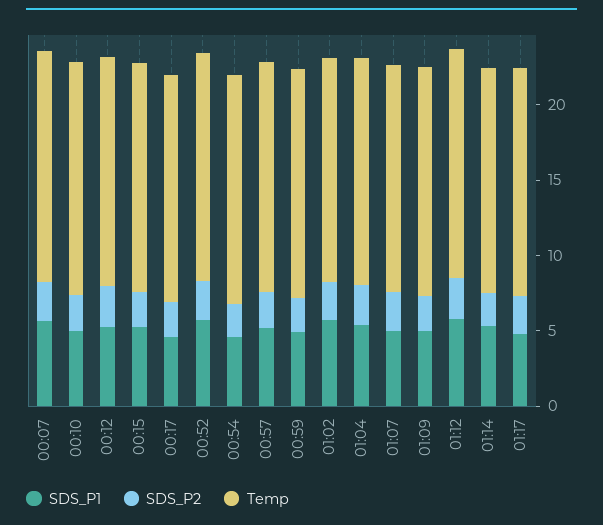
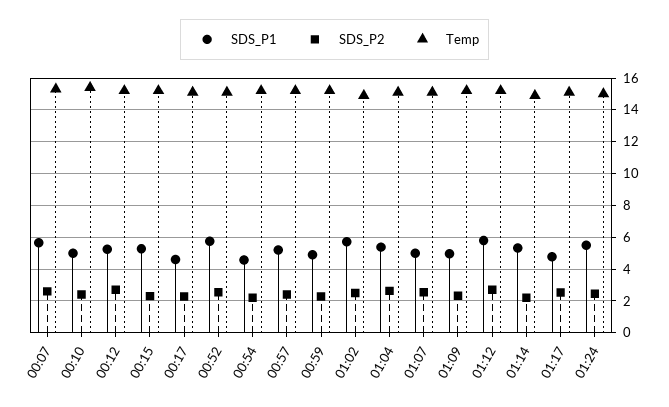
SDS_P1, 01:24: none -> 5.5
SDS_P2, 01:24: none -> 2.5
Temp, 01:24: none -> 15

